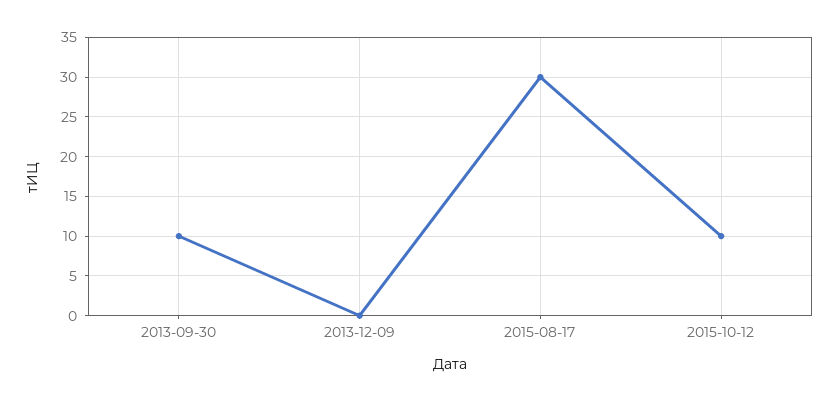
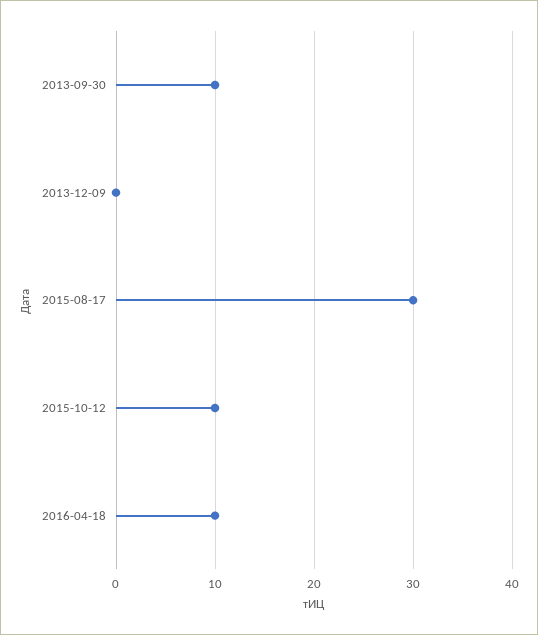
2016-04-18: none -> 10

